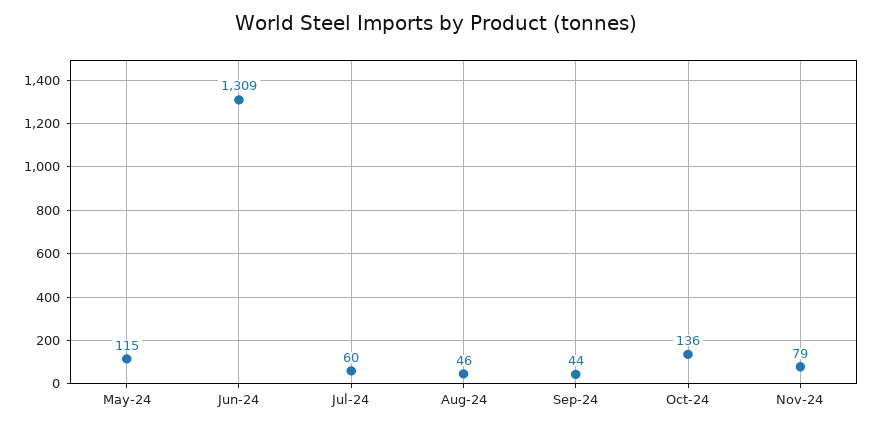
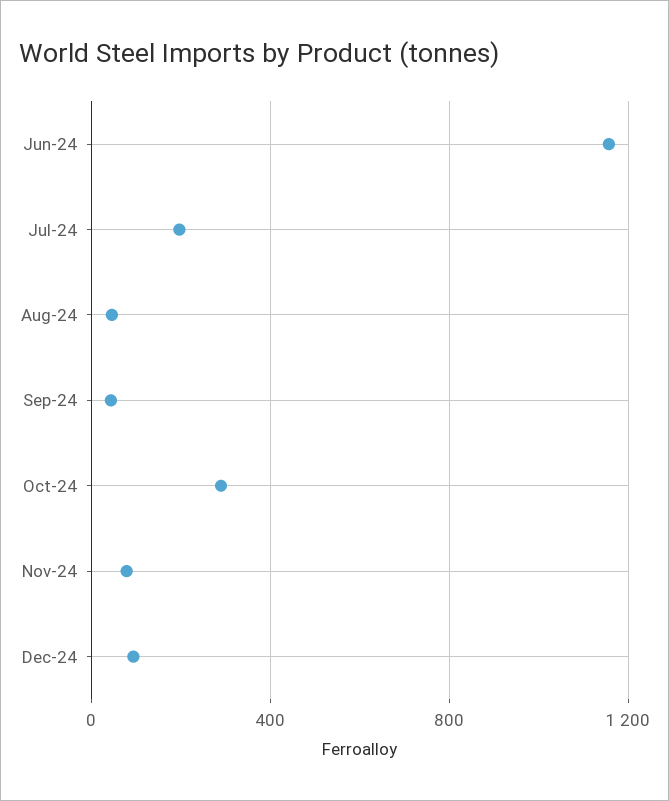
May-24: 115 -> none
Jun-24: 1309 -> 1150
Jul-24: 60 -> 200
Oct-24: 136 -> 300
Dec-24: none -> 100

